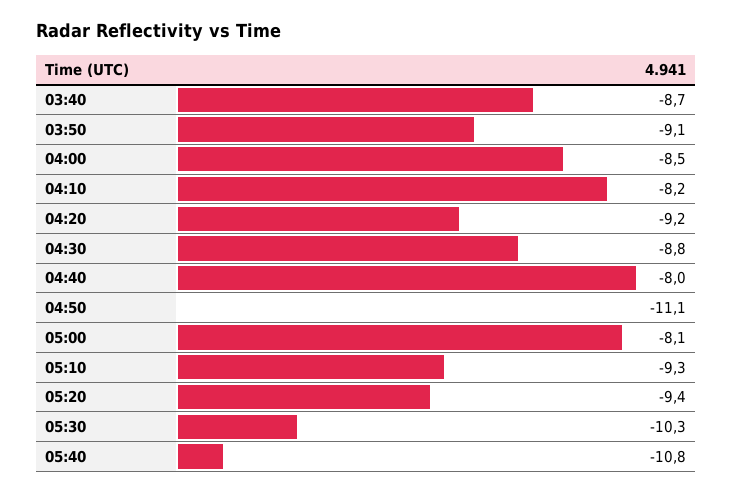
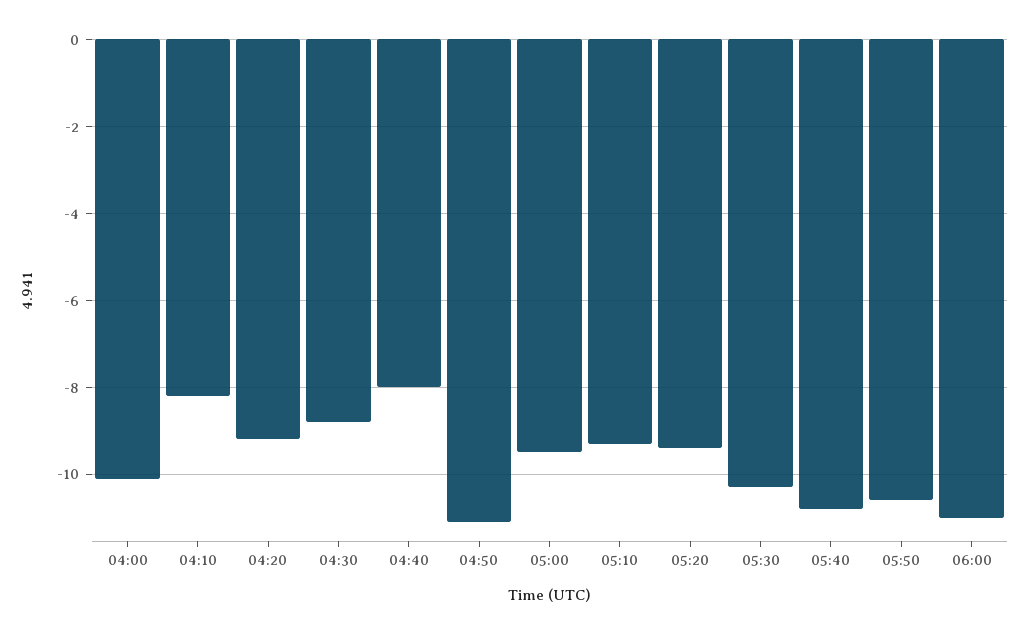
03:40: -8.7 -> none
03:50: -9.1 -> none
04:00: -8.5 -> -10
05:00: -8.1 -> -9.5
05:50: none -> -10.5
06:00: none -> -11

